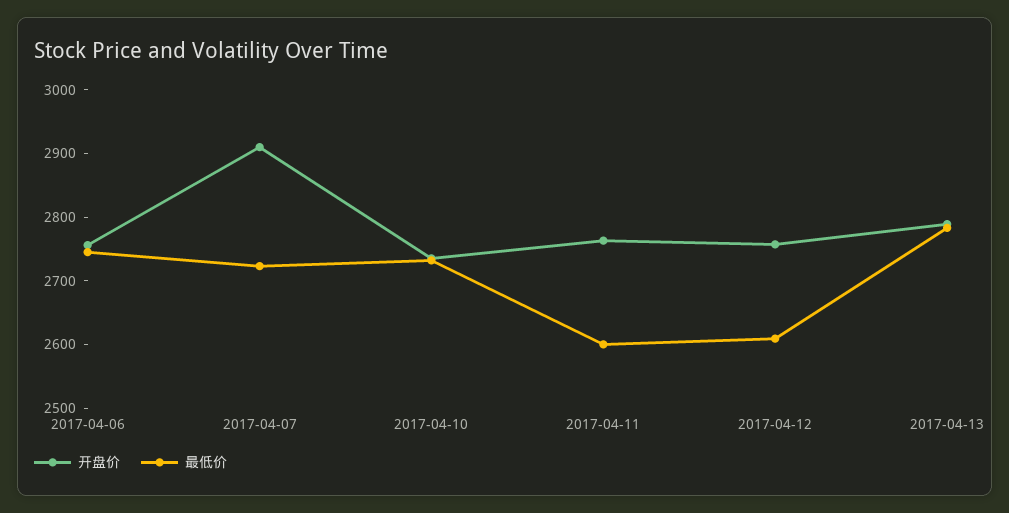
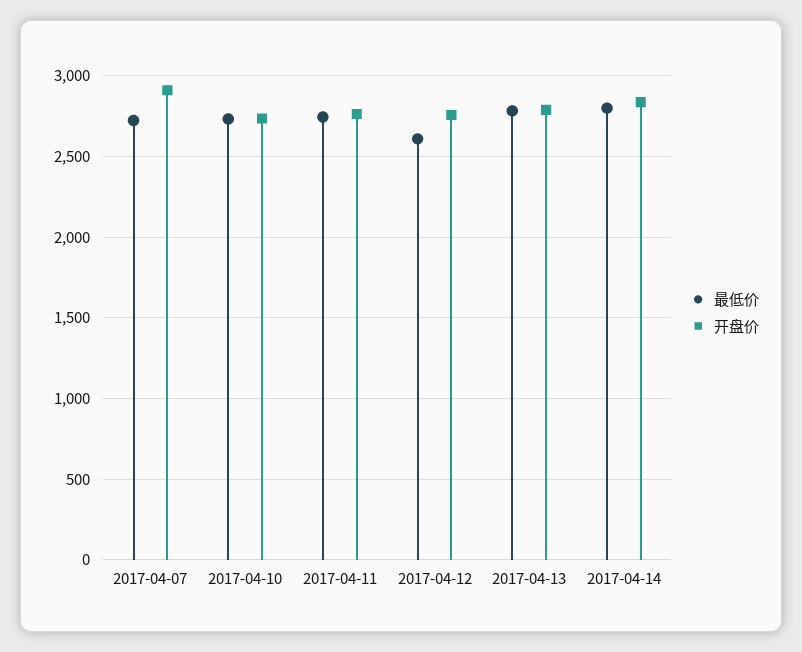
开盘价, 2017-04-06: 2760 -> none
最低价, 2017-04-06: 2740 -> none
最低价, 2017-04-11: 2600 -> 2750
最低价, 2017-04-14: none -> 2800
开盘价, 2017-04-14: none -> 2850

